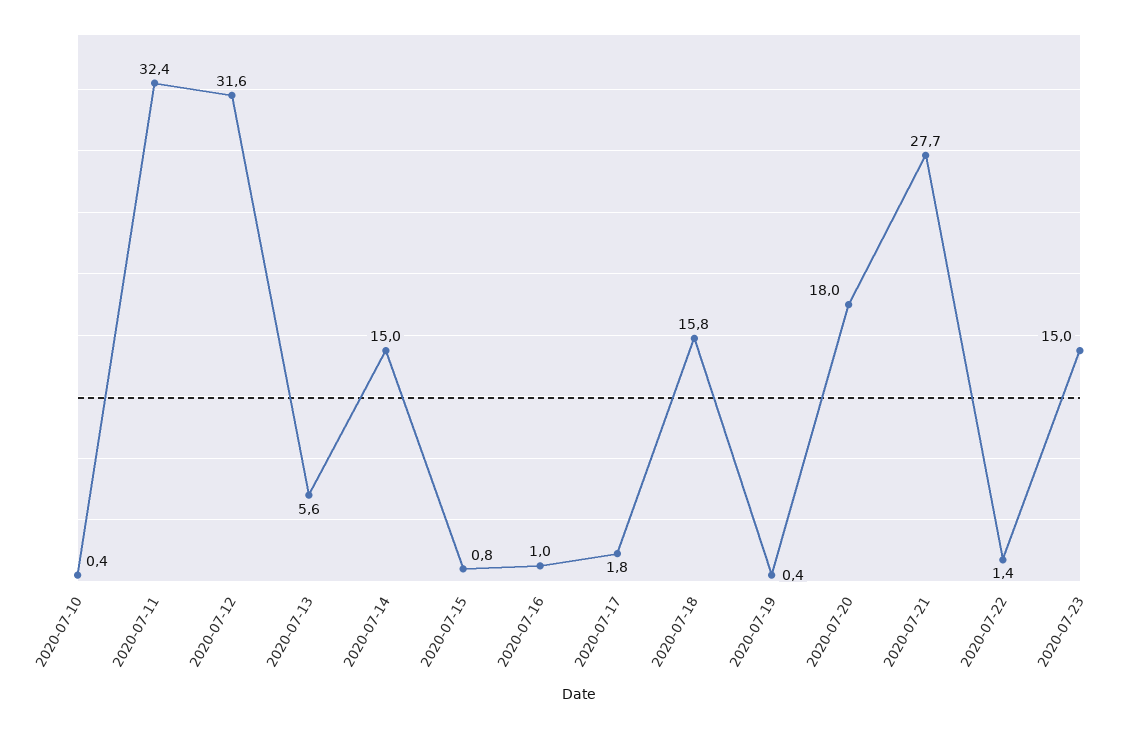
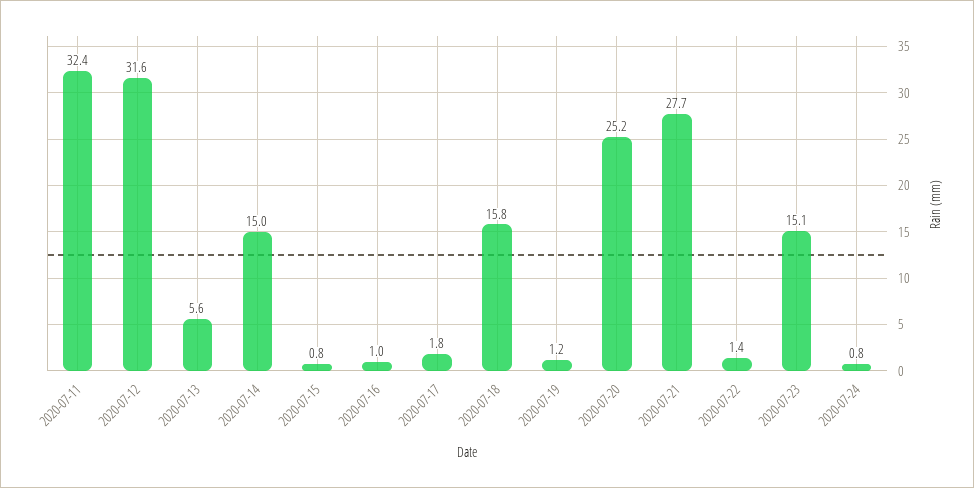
2020-07-10: 0.4 -> none
2020-07-19: 0.4 -> 1.2
2020-07-20: 18 -> 25.2
2020-07-23: 15 -> 15.1
2020-07-24: none -> 0.8

